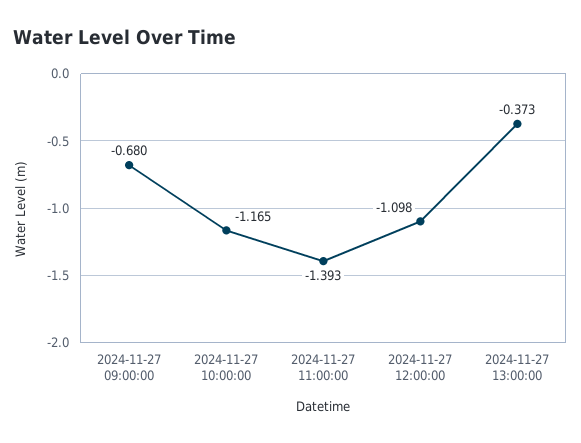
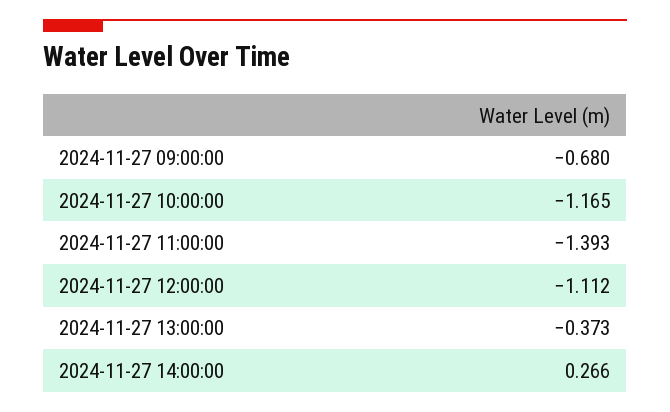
2024-11-27 12:00:00: -1.098 -> -1.112
2024-11-27 14:00:00: none -> 0.266

